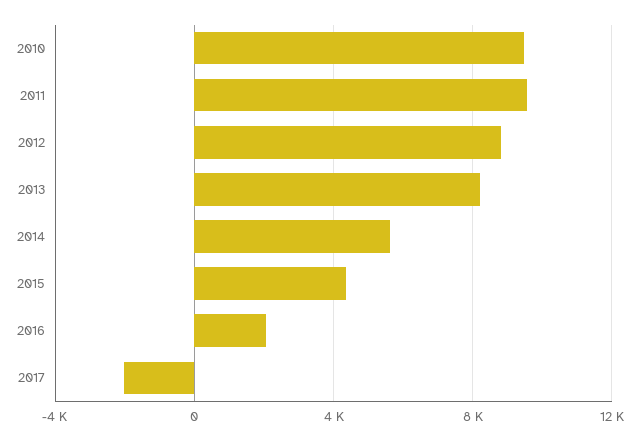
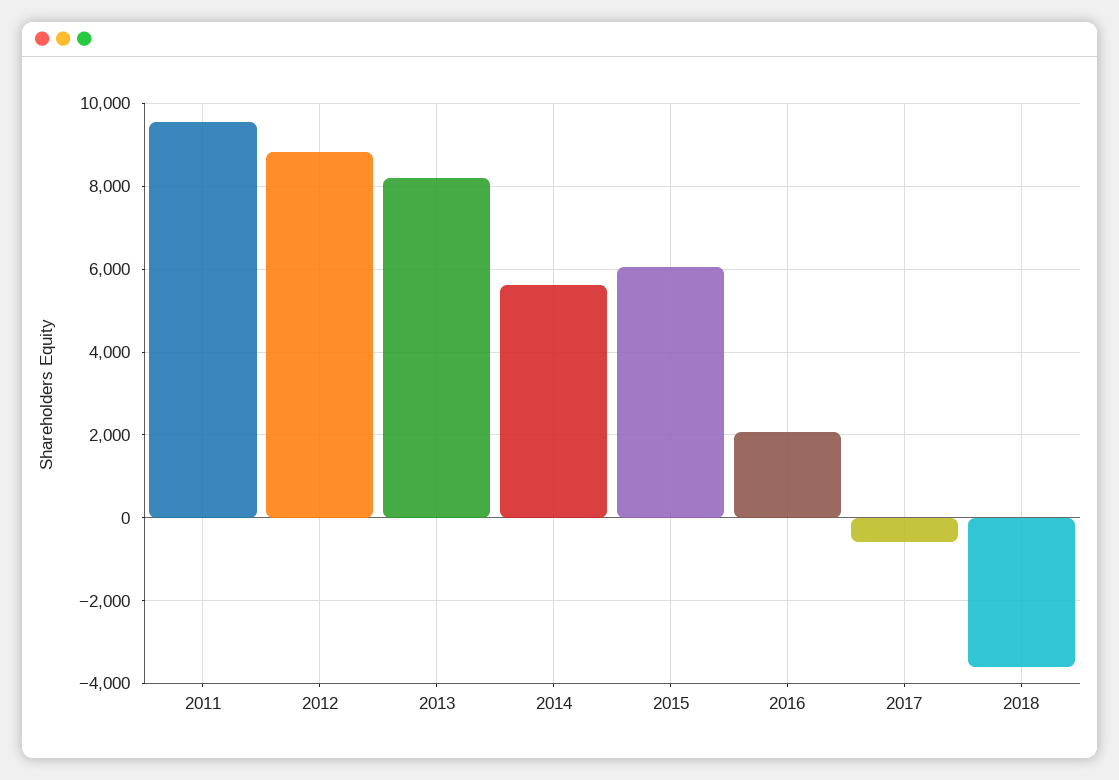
2010: 9500 -> none
2015: 4500 -> 6000
2017: -2000 -> -600
2018: none -> -3600

